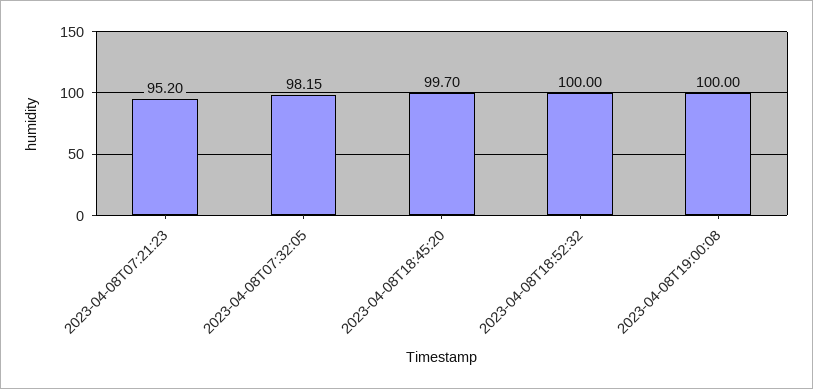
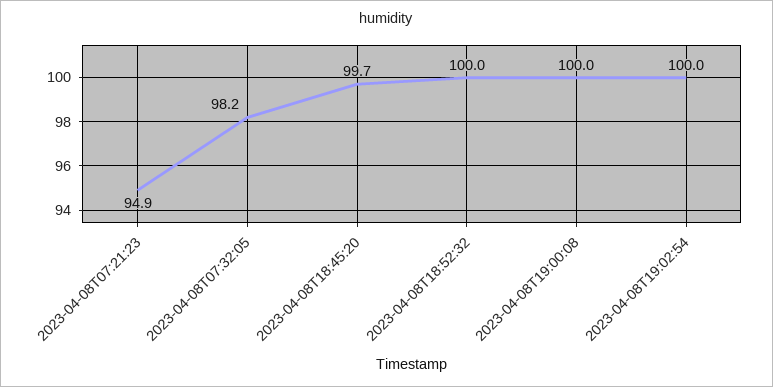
2023-04-08T07:21:23: 95.2 -> 94.9
2023-04-08T19:02:54: none -> 100

